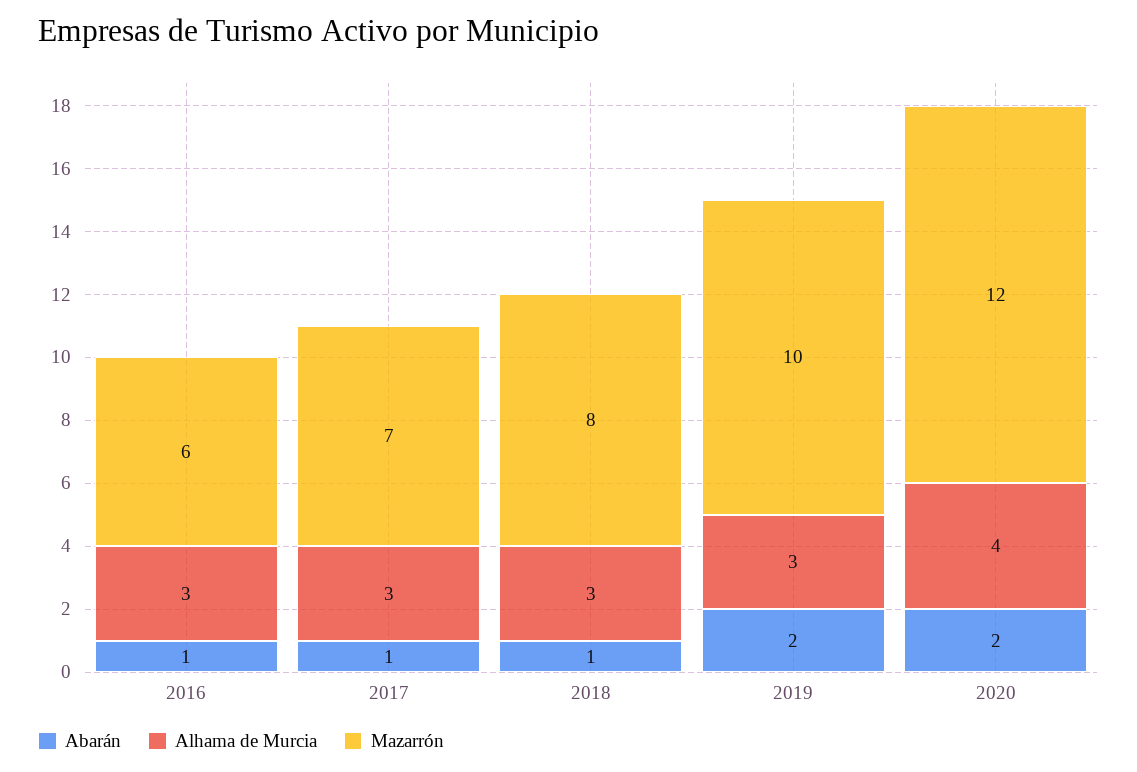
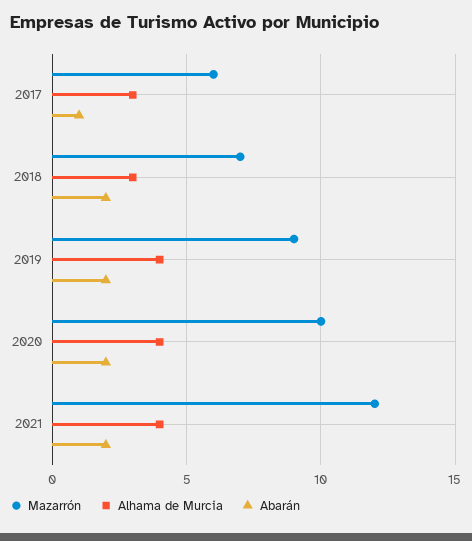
Abarán, 2016: 1 -> none
Alhama de Murcia, 2016: 3 -> none
Mazarrón, 2016: 6 -> none
Mazarrón, 2017: 7 -> 6
Abarán, 2018: 1 -> 2
Mazarrón, 2018: 8 -> 7
Alhama de Murcia, 2019: 3 -> 4
Mazarrón, 2019: 10 -> 9
Mazarrón, 2020: 12 -> 10
Mazarrón, 2021: none -> 12
Alhama de Murcia, 2021: none -> 4
Abarán, 2021: none -> 2

